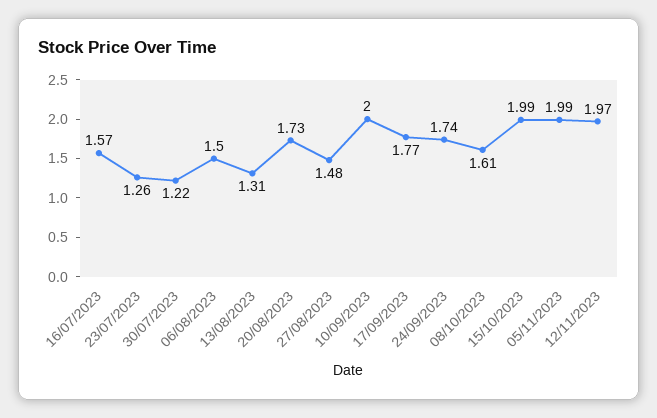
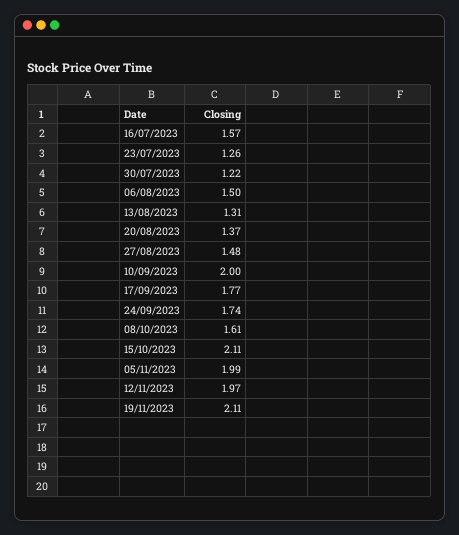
20/08/2023: 1.73 -> 1.37
15/10/2023: 1.99 -> 2.11
19/11/2023: none -> 2.11

